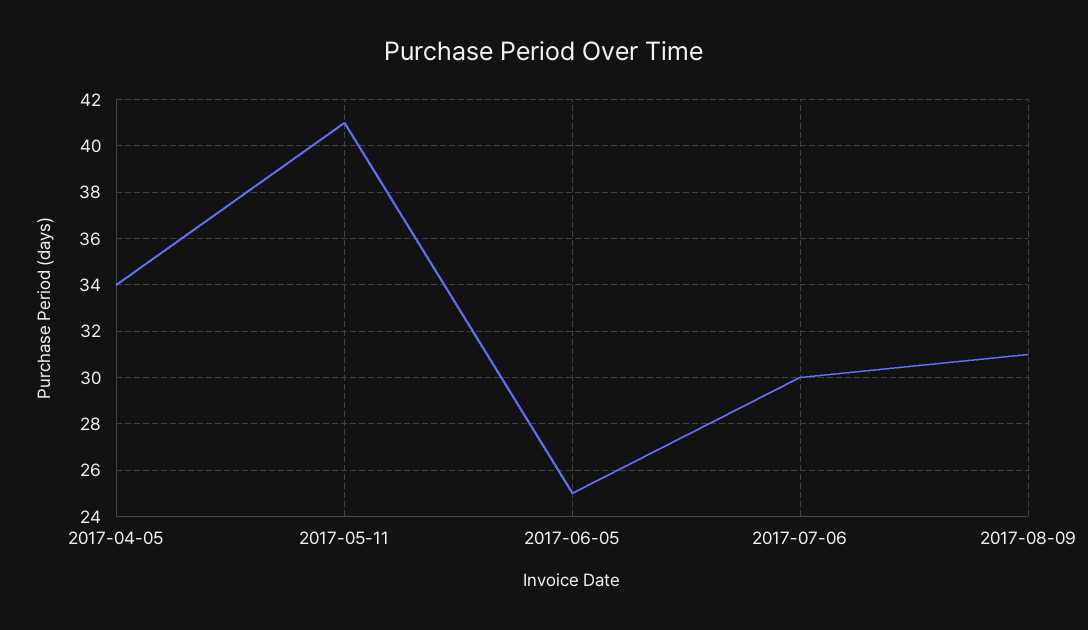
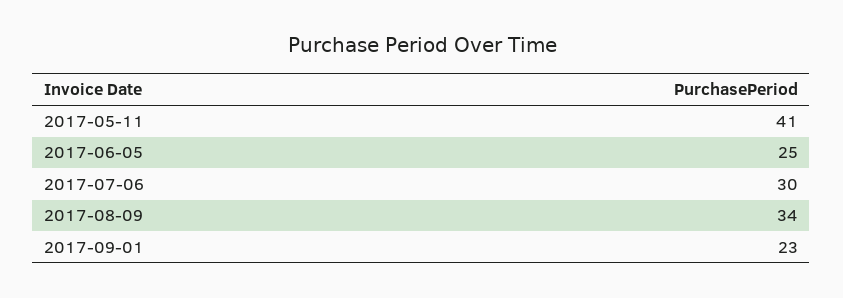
2017-04-05: 34 -> none
2017-08-09: 31 -> 34
2017-09-01: none -> 23

